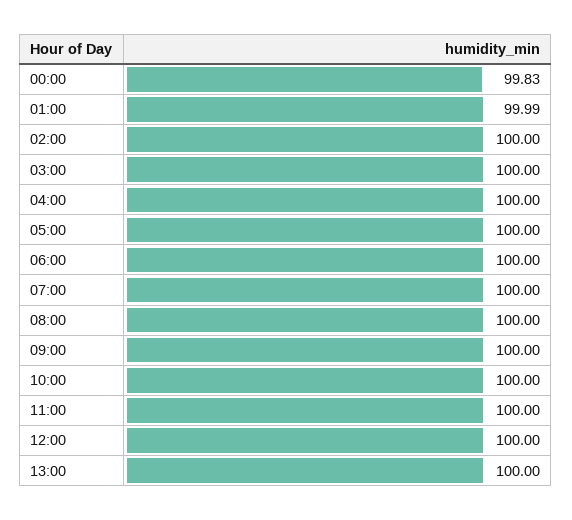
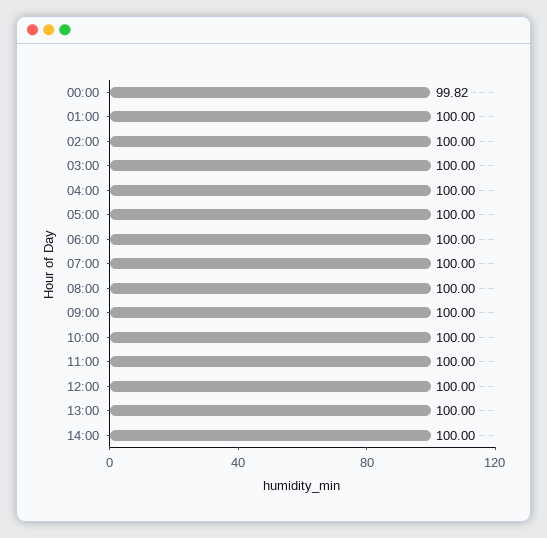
00:00: 99.83 -> 99.82
01:00: 99.99 -> 100
14:00: none -> 100

